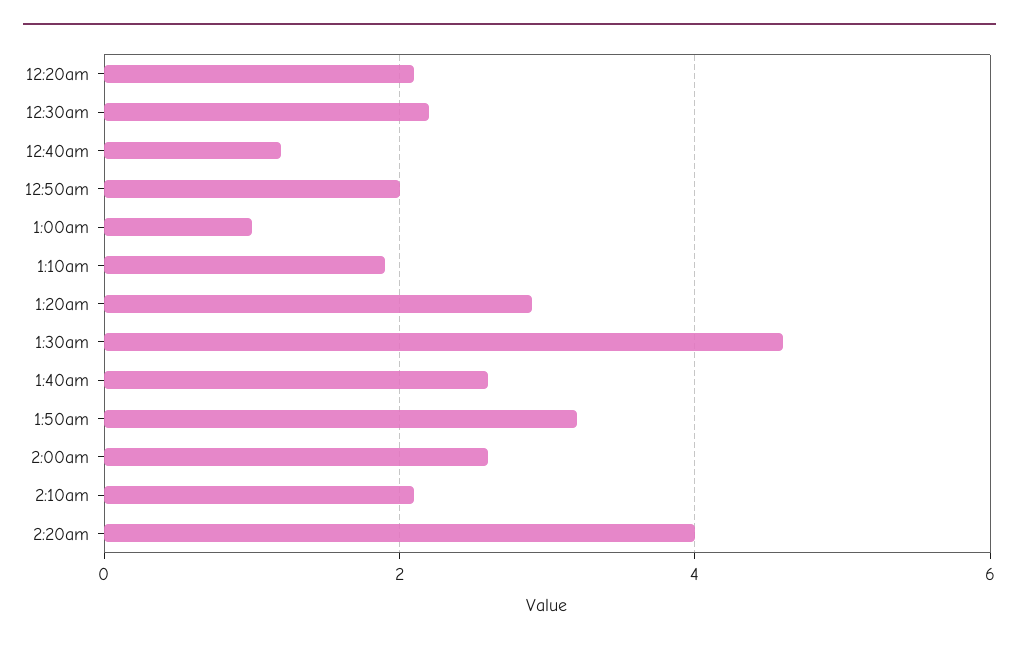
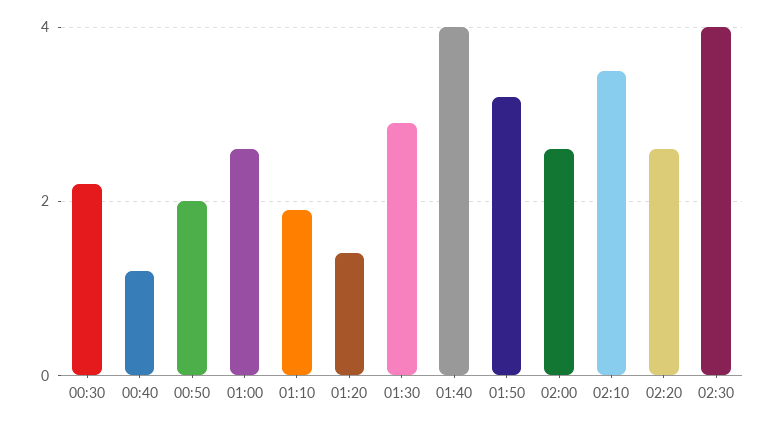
12:20am: 2 -> none
1:00am: 1 -> 2.5
1:20am: 3 -> 1.5
1:30am: 4.5 -> 3
1:40am: 2.5 -> 4
2:10am: 2 -> 3.5
2:20am: 4 -> 2.5
02:30: none -> 4

